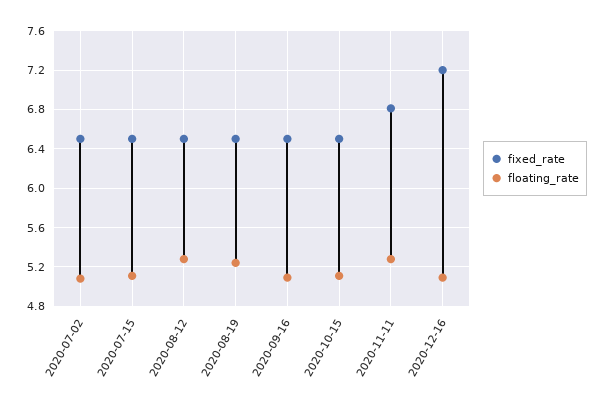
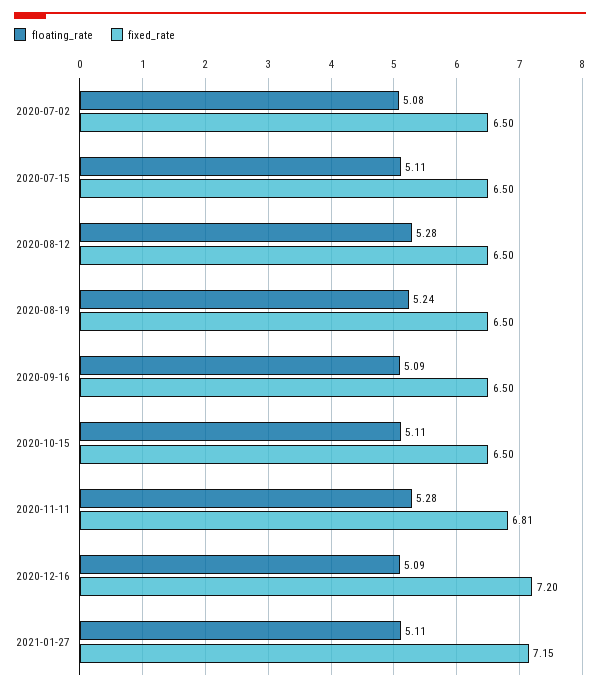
floating_rate, 2021-01-27: none -> 5.11
fixed_rate, 2021-01-27: none -> 7.15

